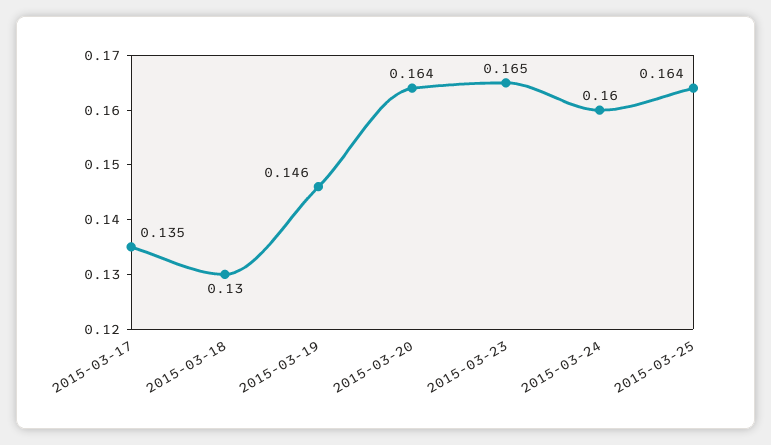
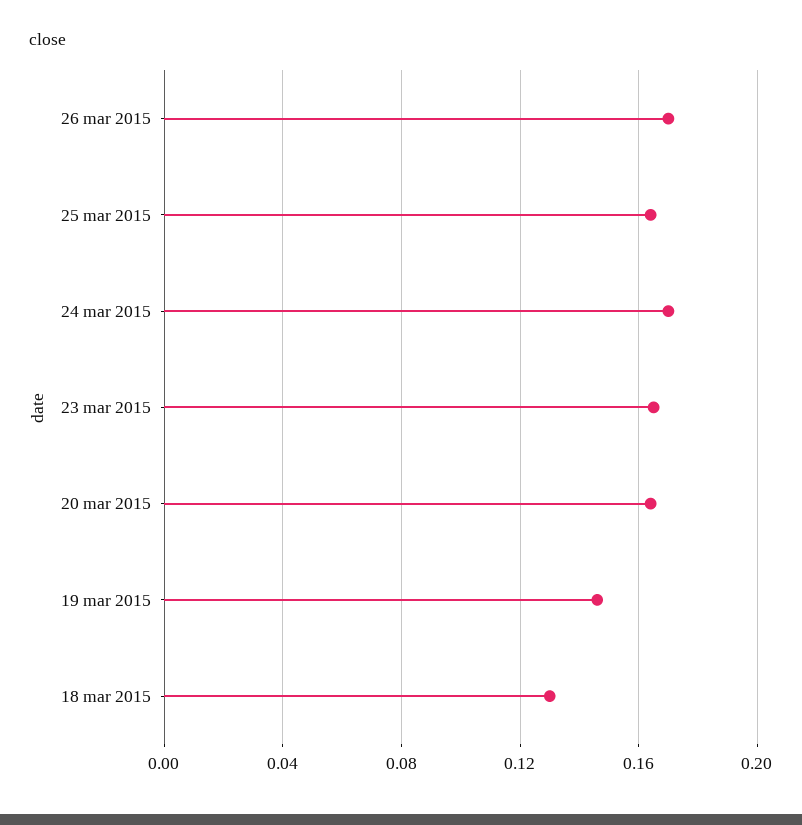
2015-03-17: 0.135 -> none
2015-03-24: 0.16 -> 0.17
26 mar 2015: none -> 0.17

